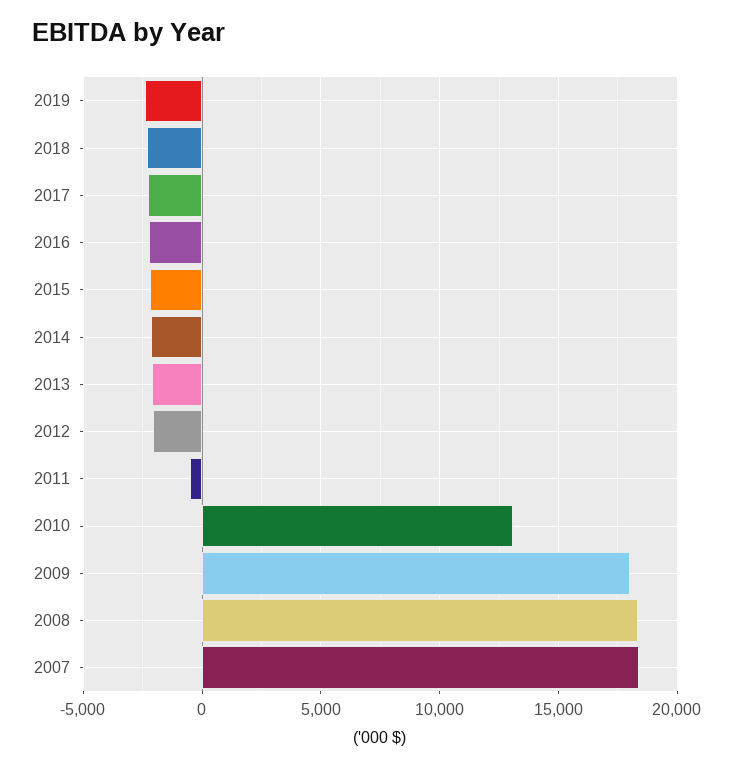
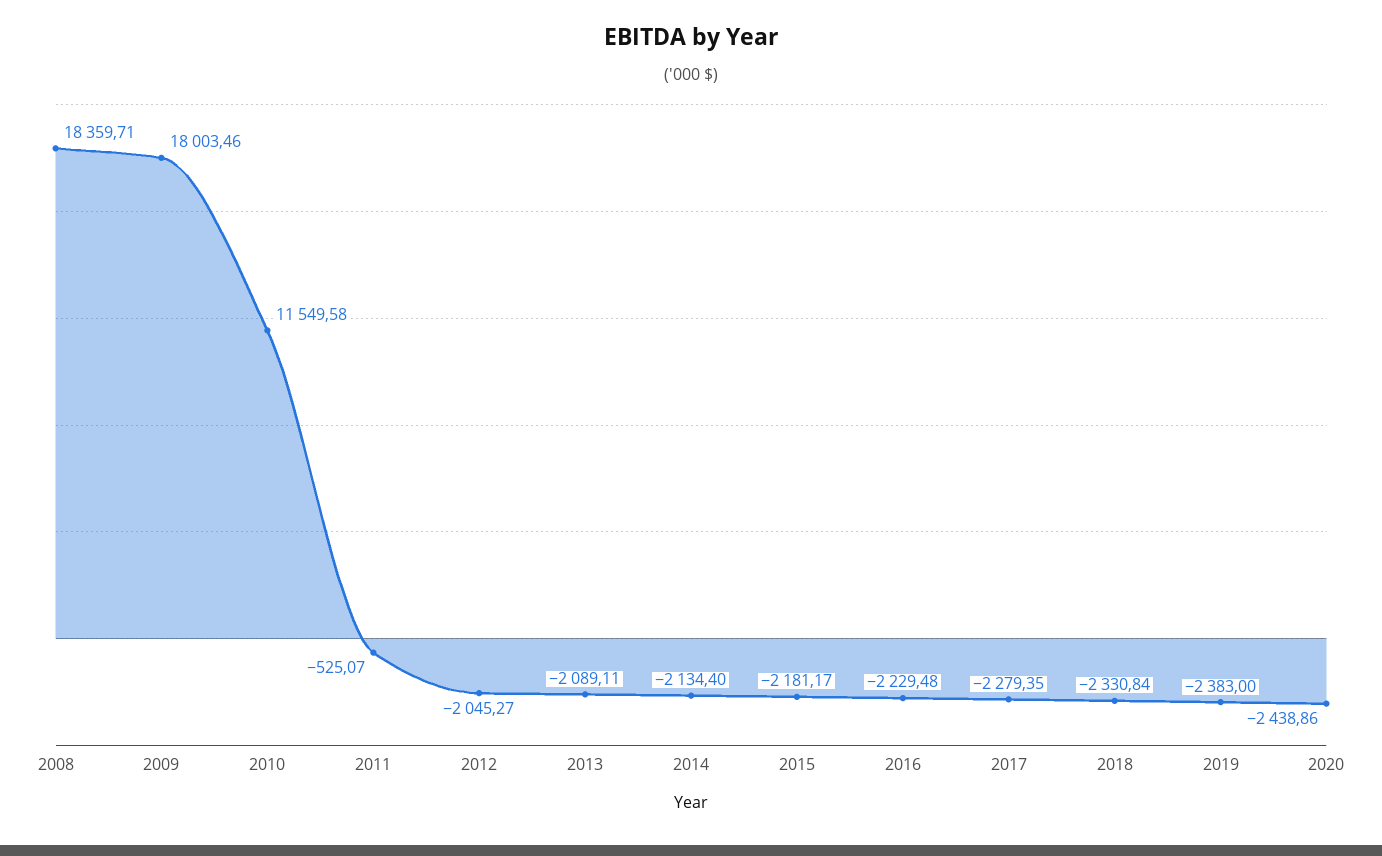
2010: 13000 -> 11549.58
2007: 18500 -> none
2020: none -> -2438.86

